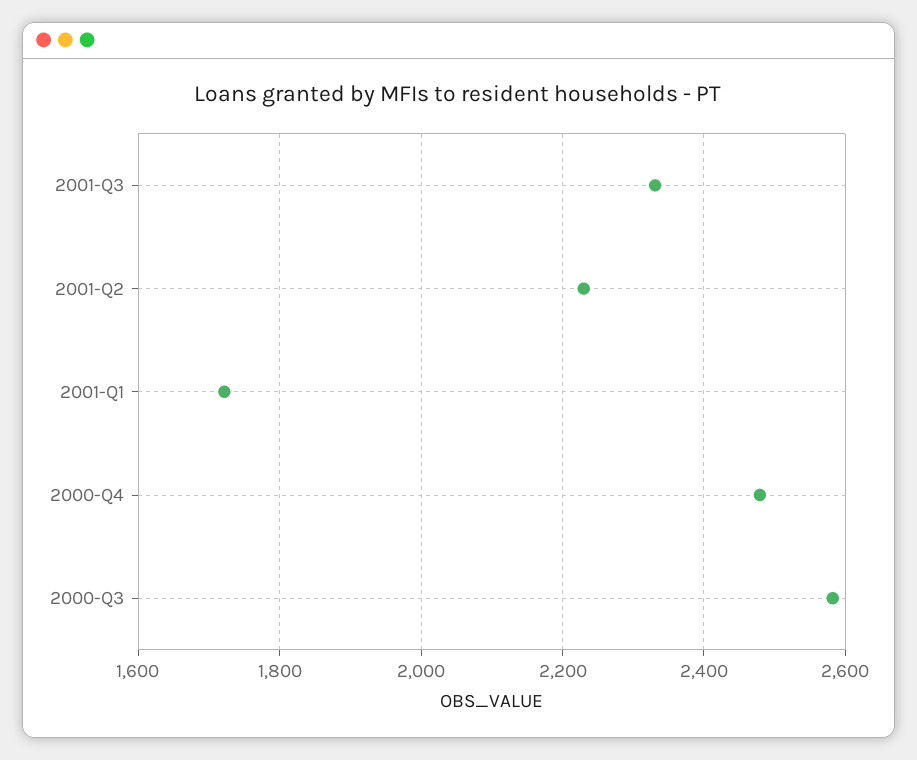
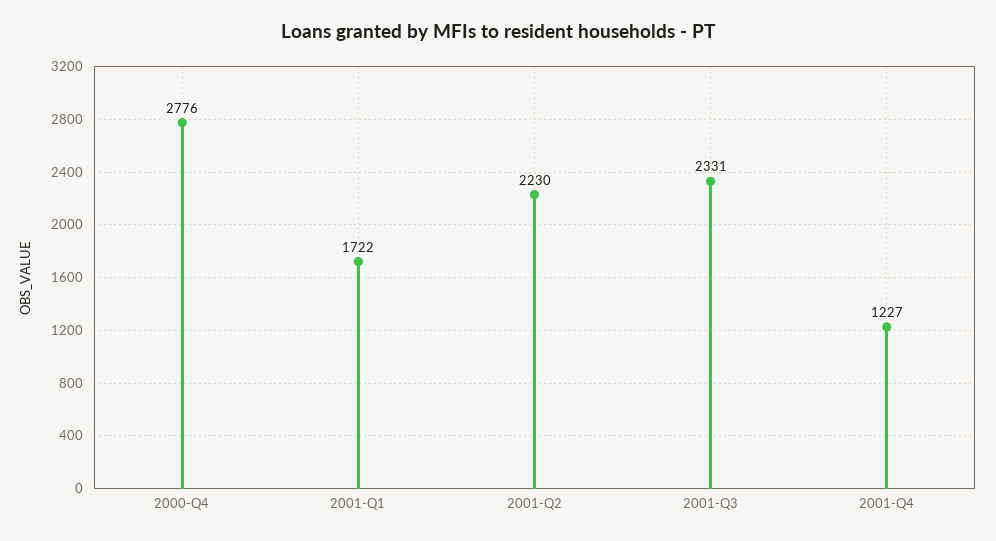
2000-Q4: 2480 -> 2776
2000-Q3: 2580 -> none
2001-Q4: none -> 1227

